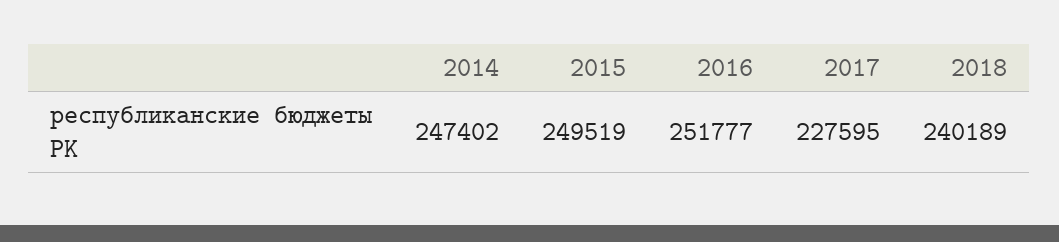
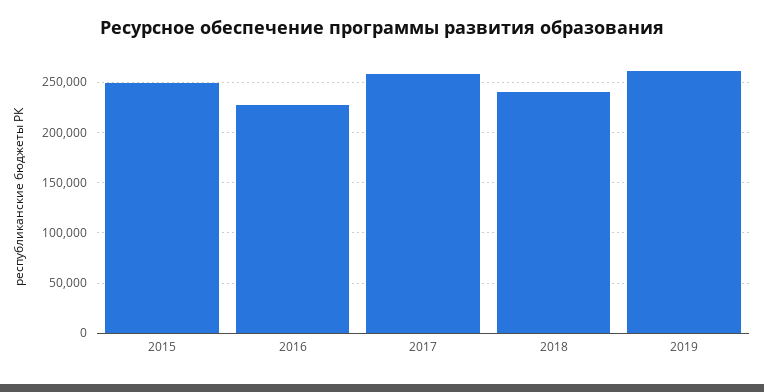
2014: 247402 -> none
2016: 251777 -> 230000
2017: 227595 -> 260000
2019: none -> 260000

